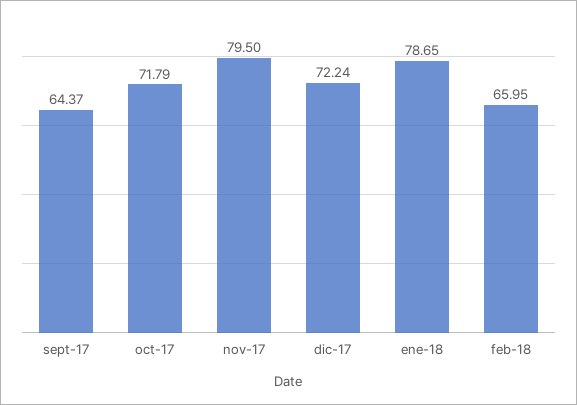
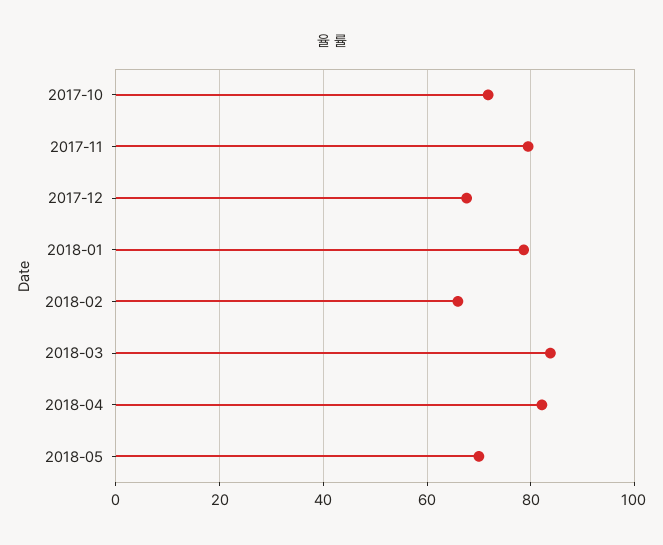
sept-17: 64.37 -> none
dic-17: 72.24 -> 68
2018-03: none -> 84
2018-04: none -> 82
2018-05: none -> 70

